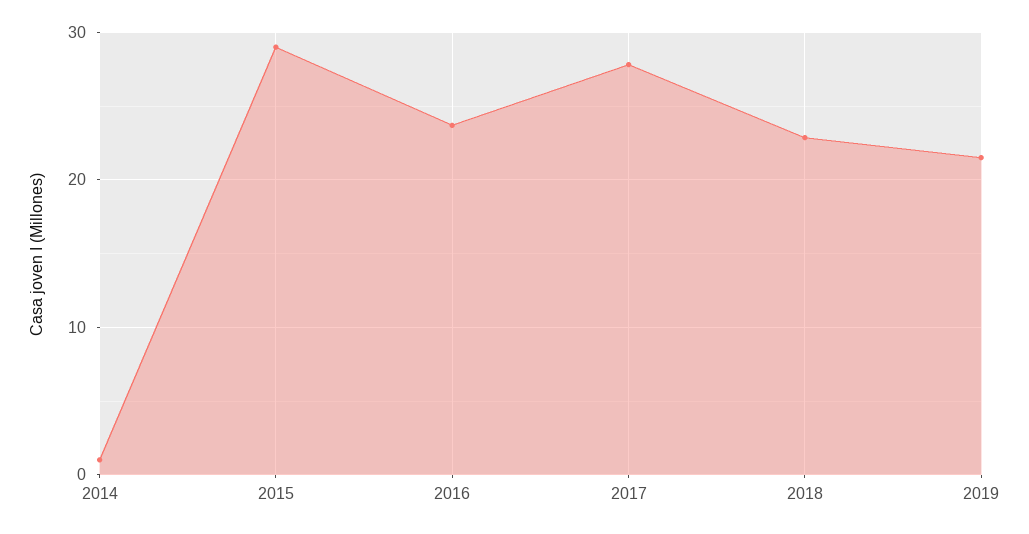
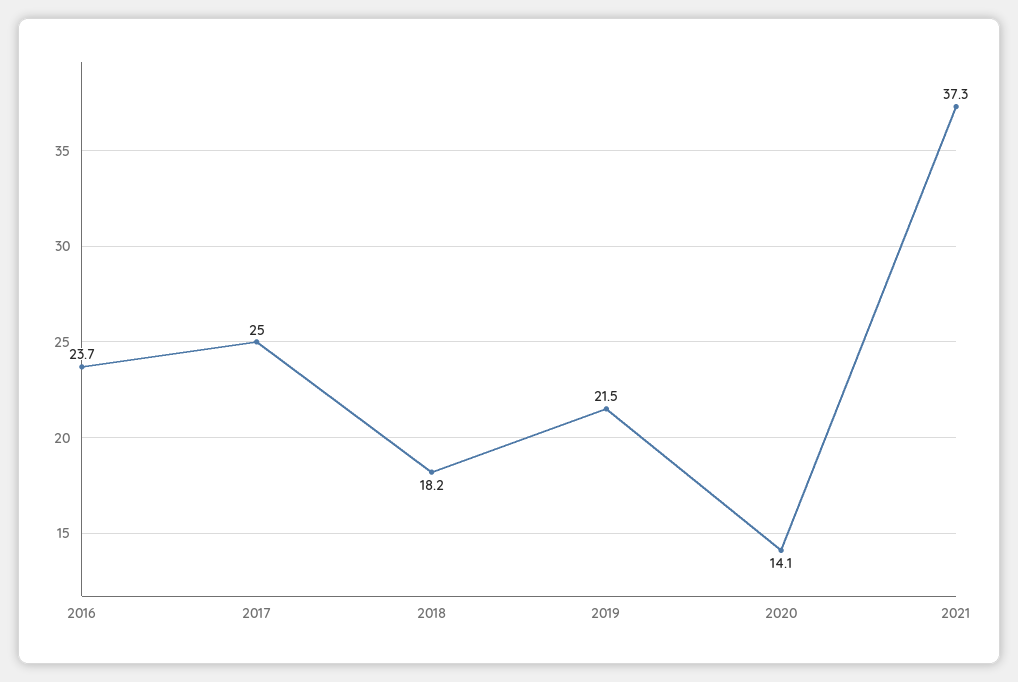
2014: 1 -> none
2015: 29 -> none
2017: 28 -> 25
2018: 23 -> 18.2
2020: none -> 14.1
2021: none -> 37.3

